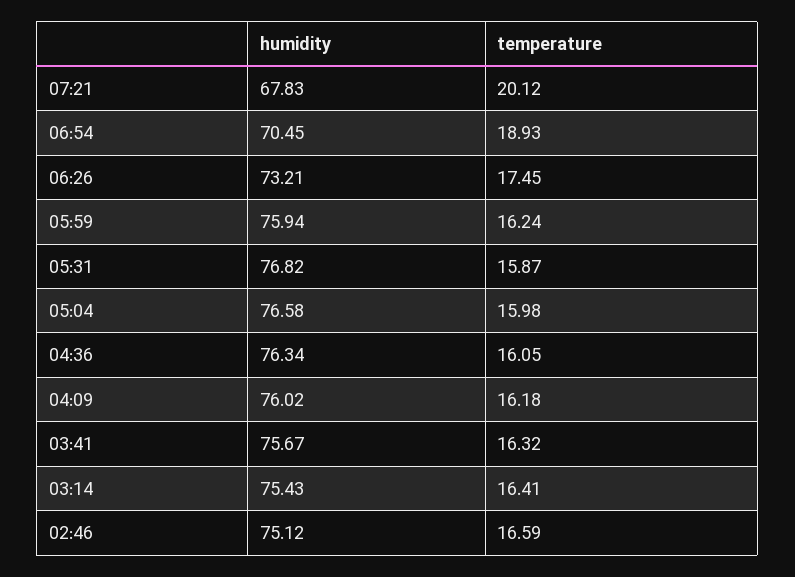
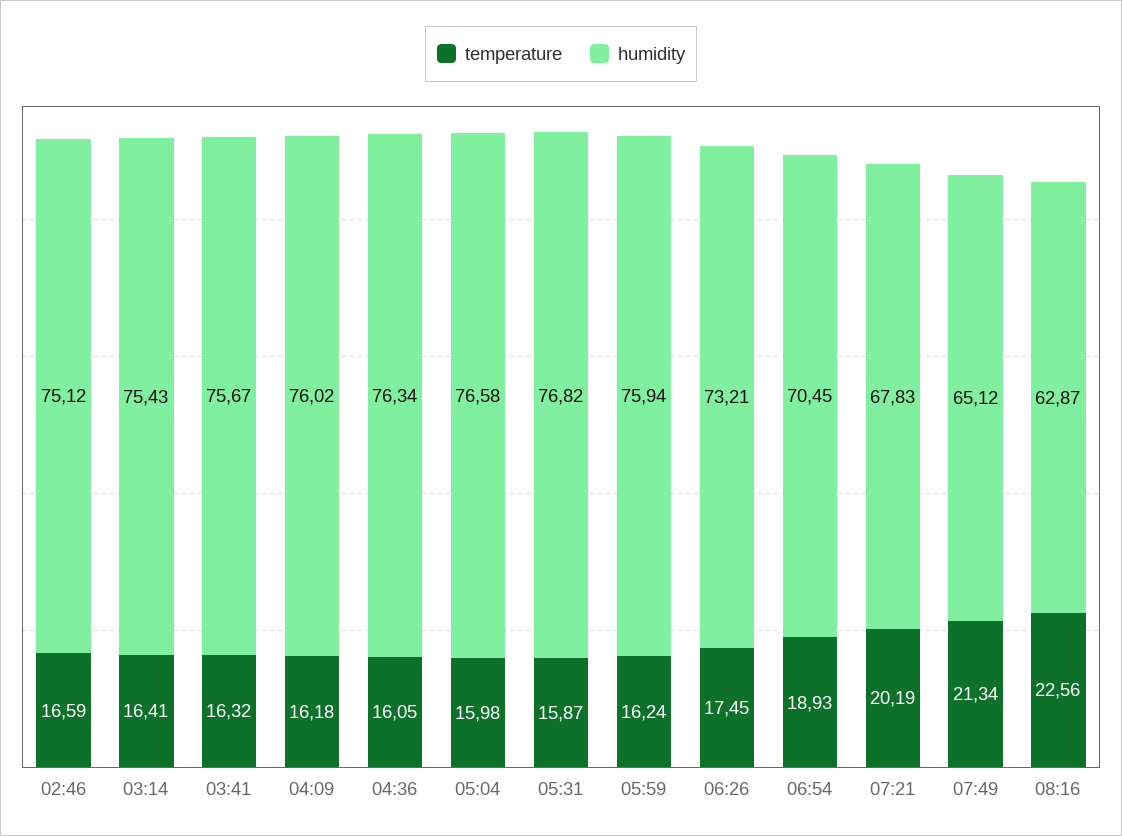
temperature, 07:21: 20.12 -> 20.19
temperature, 07:49: none -> 21.34
humidity, 07:49: none -> 65.12
temperature, 08:16: none -> 22.56
humidity, 08:16: none -> 62.87

